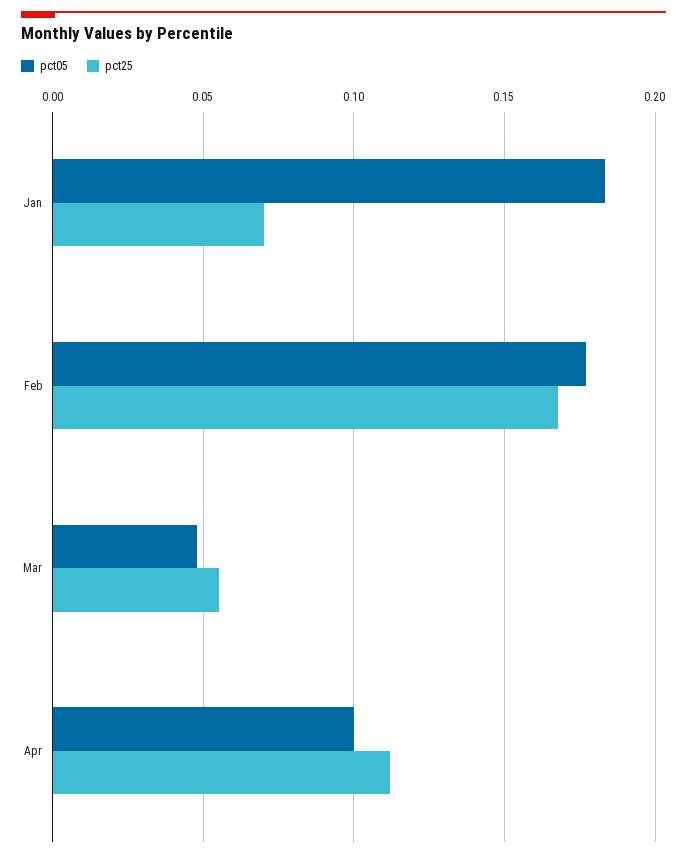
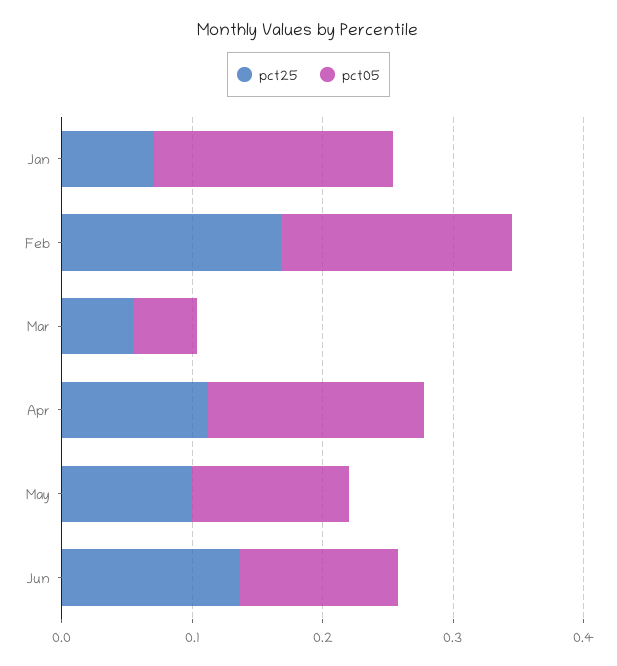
pct05, Apr: 0.1 -> 0.16
pct25, May: none -> 0.1
pct05, May: none -> 0.12
pct25, Jun: none -> 0.14
pct05, Jun: none -> 0.12

